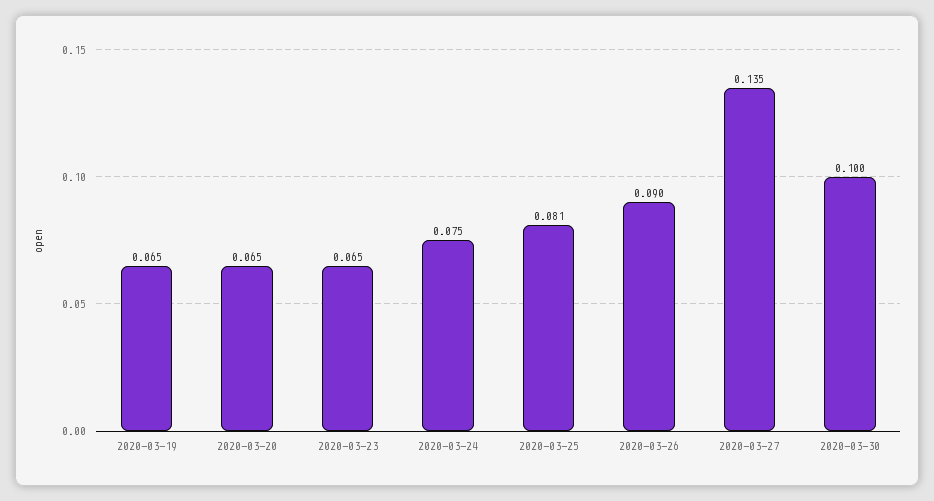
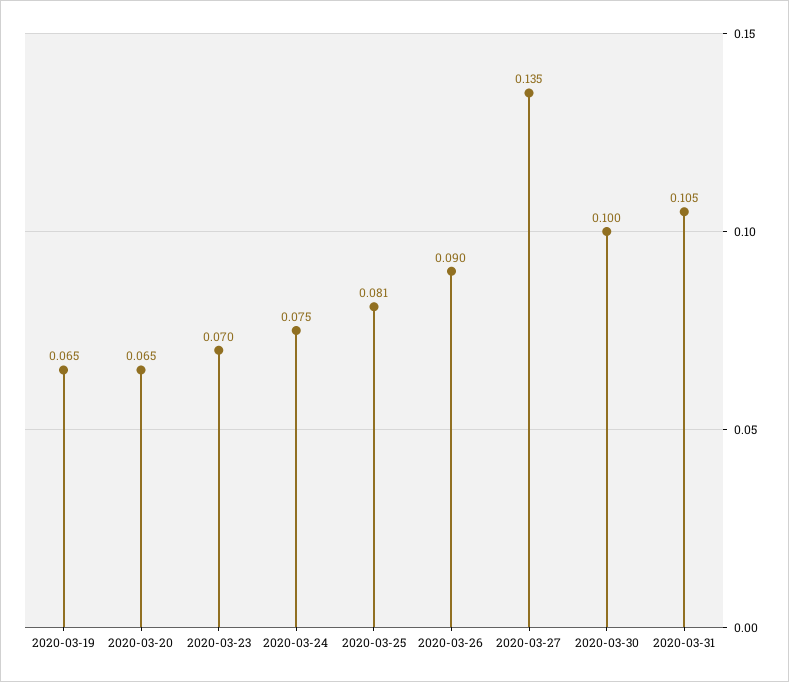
2020-03-23: 0.065 -> 0.07
2020-03-31: none -> 0.105

